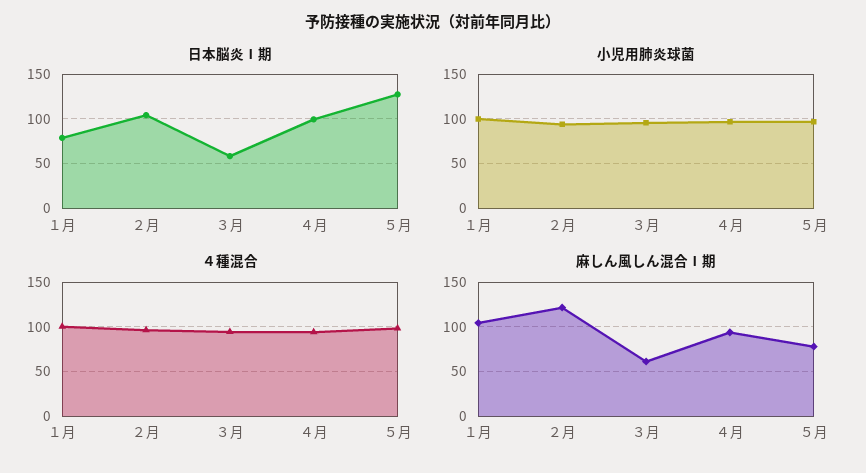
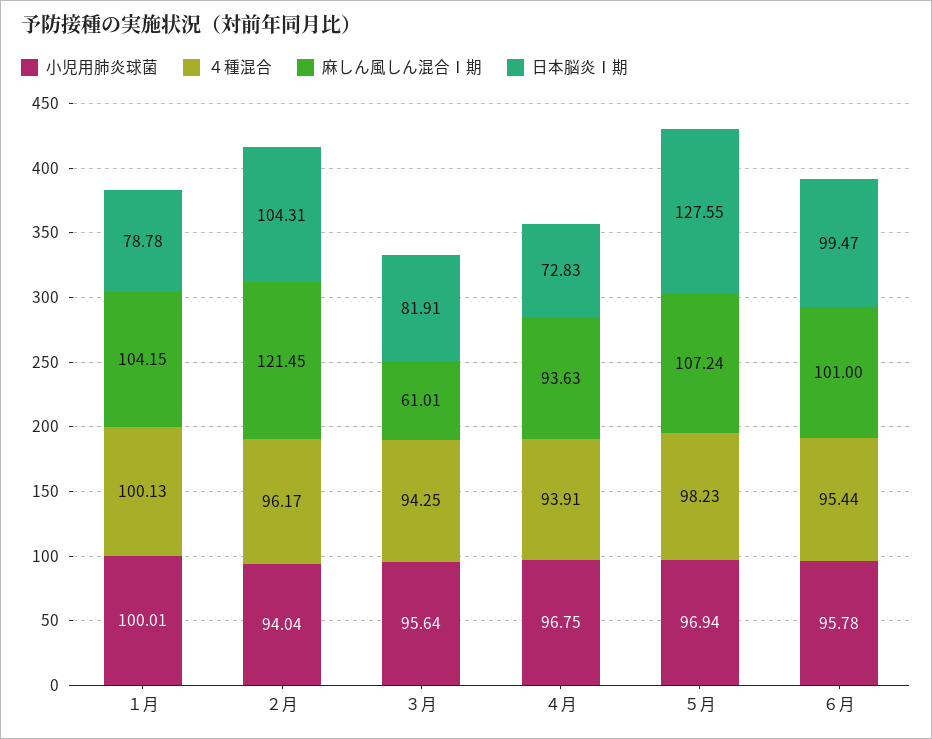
日本脳炎Ⅰ期, ３月: 60 -> 81.91
日本脳炎Ⅰ期, ４月: 100 -> 72.83
麻しん風しん混合Ⅰ期, ５月: 80 -> 107.24
小児用肺炎球菌, ６月: none -> 95.78
４種混合, ６月: none -> 95.44
麻しん風しん混合Ⅰ期, ６月: none -> 101
日本脳炎Ⅰ期, ６月: none -> 99.47

